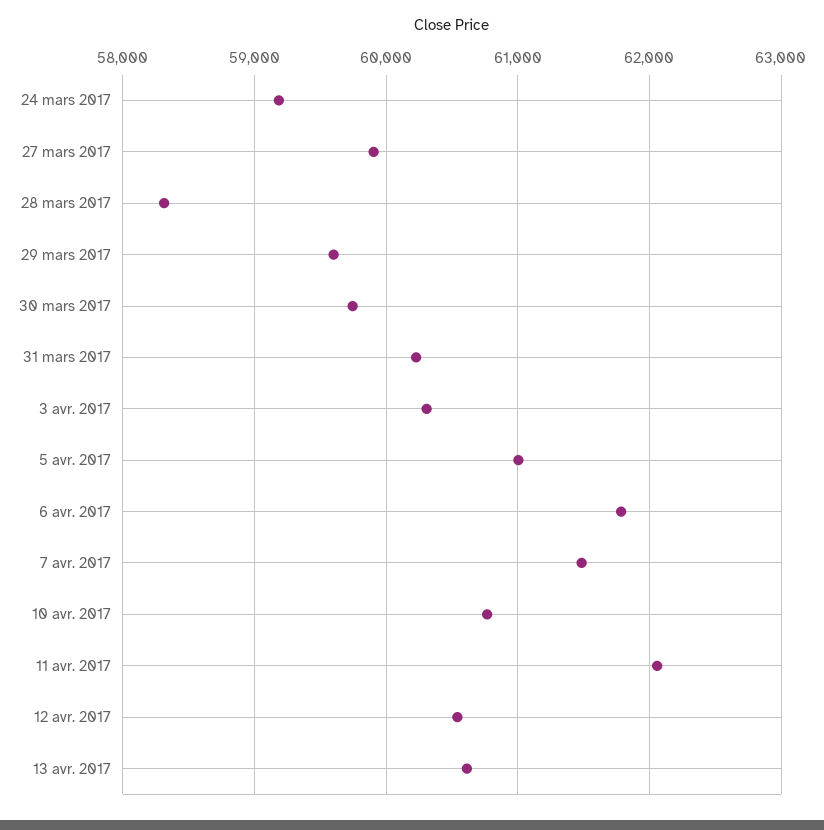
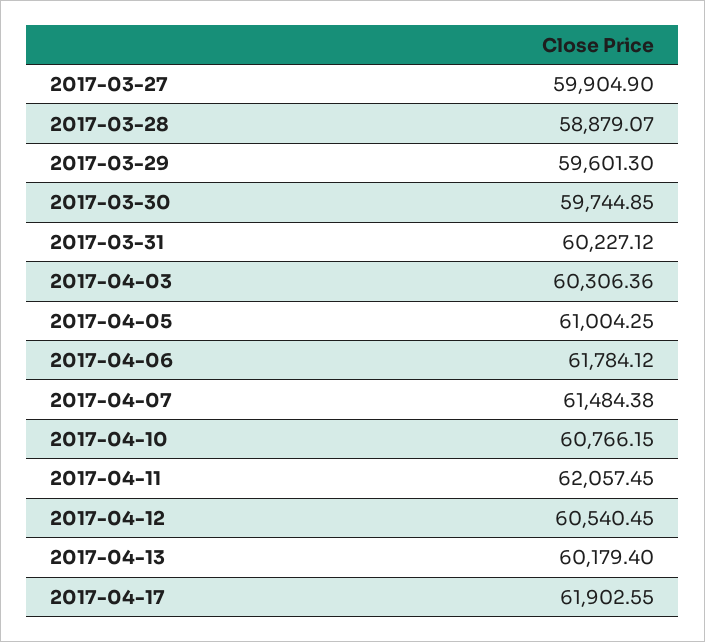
24 mars 2017: 59200 -> none
28 mars 2017: 58300 -> 58879.07
13 avr. 2017: 60600 -> 60179.4
2017-04-17: none -> 61902.55

